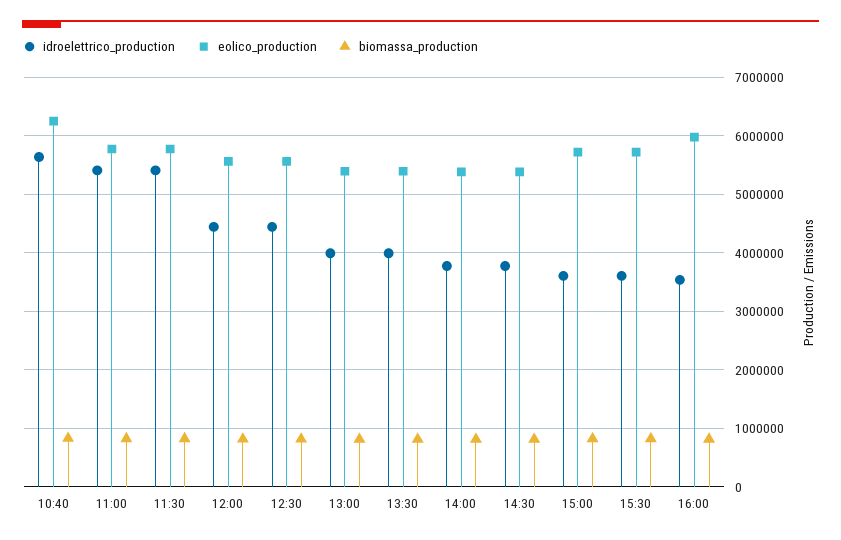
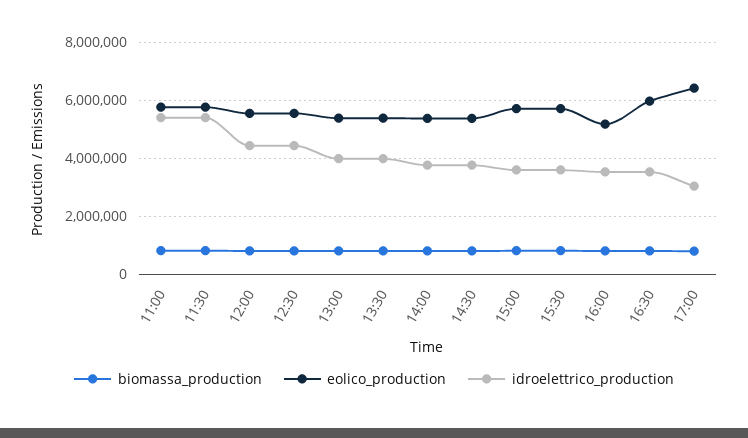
idroelettrico_production, 10:40: 5600000 -> none
eolico_production, 10:40: 6200000 -> none
biomassa_production, 10:40: 800000 -> none
eolico_production, 16:00: 6000000 -> 5250000
biomassa_production, 16:30: none -> 750000
eolico_production, 16:30: none -> 6000000
idroelettrico_production, 16:30: none -> 3500000
biomassa_production, 17:00: none -> 750000
eolico_production, 17:00: none -> 6500000
idroelettrico_production, 17:00: none -> 3000000

